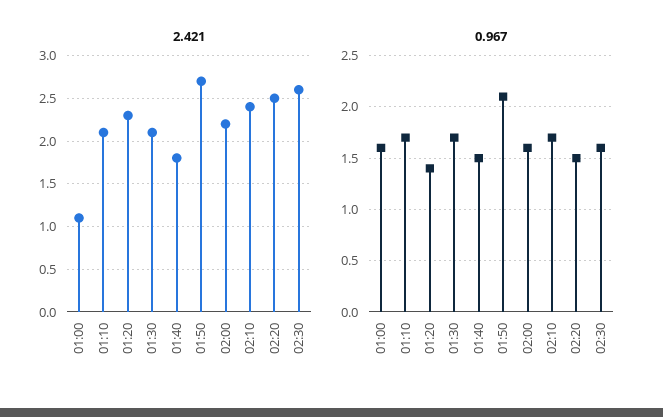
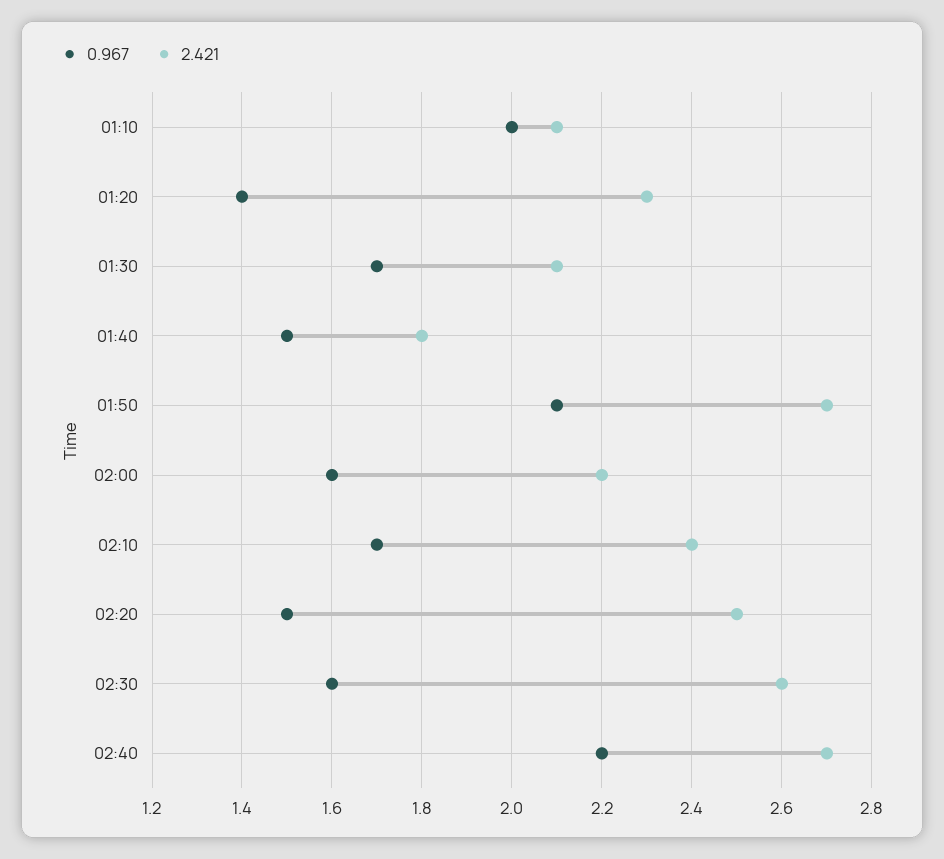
2.421, 01:00: 1.1 -> none
0.967, 01:00: 1.6 -> none
0.967, 01:10: 1.7 -> 2
0.967, 02:40: none -> 2.2
2.421, 02:40: none -> 2.7

